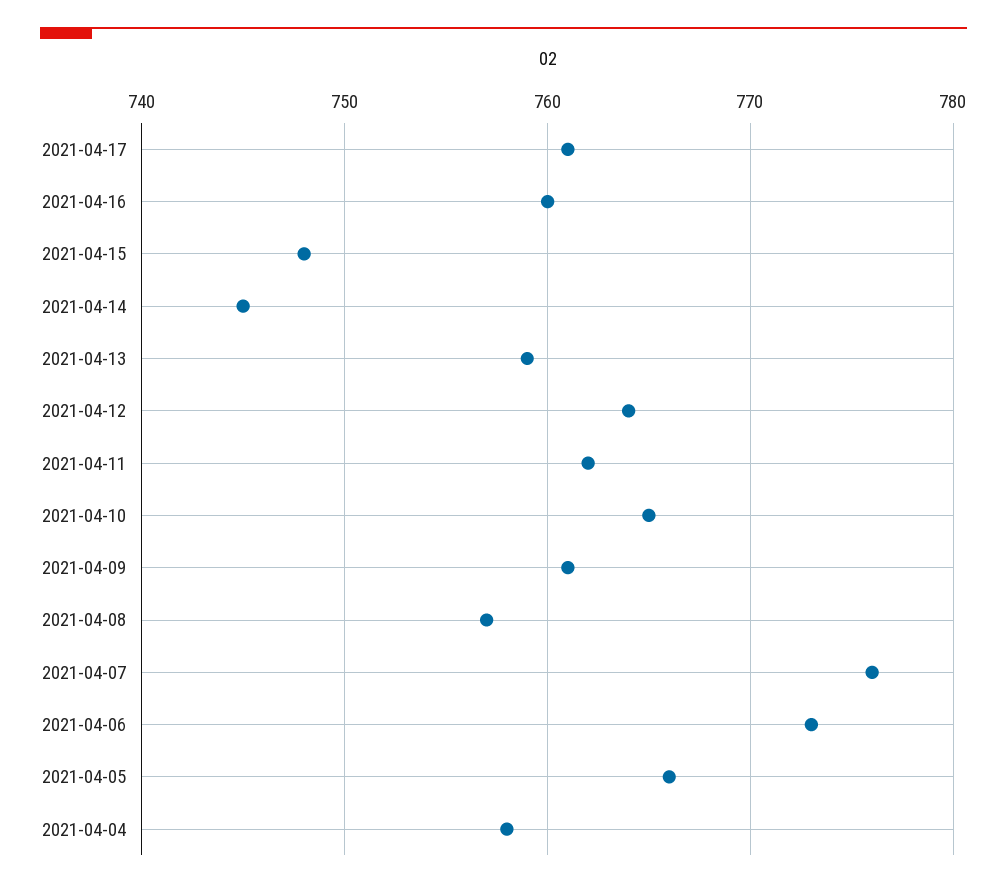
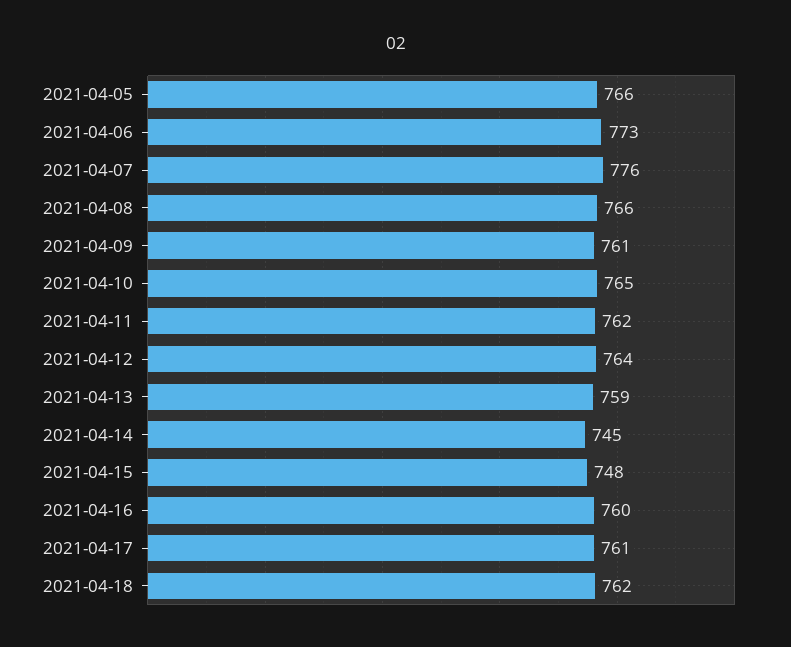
2021-04-08: 757 -> 766
2021-04-04: 758 -> none
2021-04-18: none -> 762

